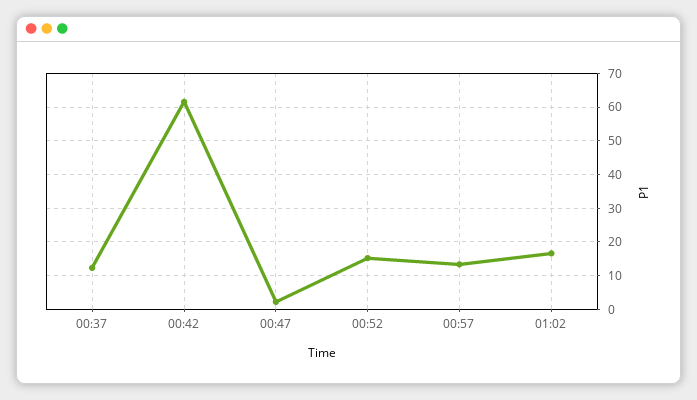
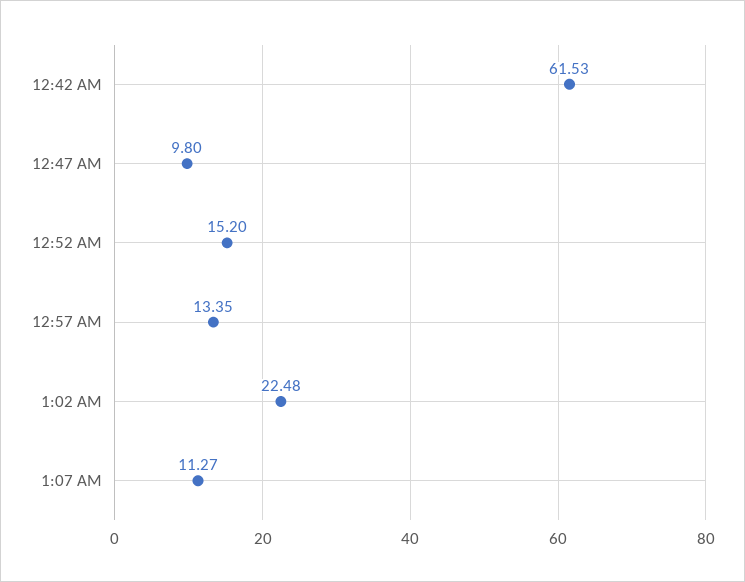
00:37: 12 -> none
00:47: 2 -> 9.8
01:02: 16 -> 22.48
1:07 AM: none -> 11.27

